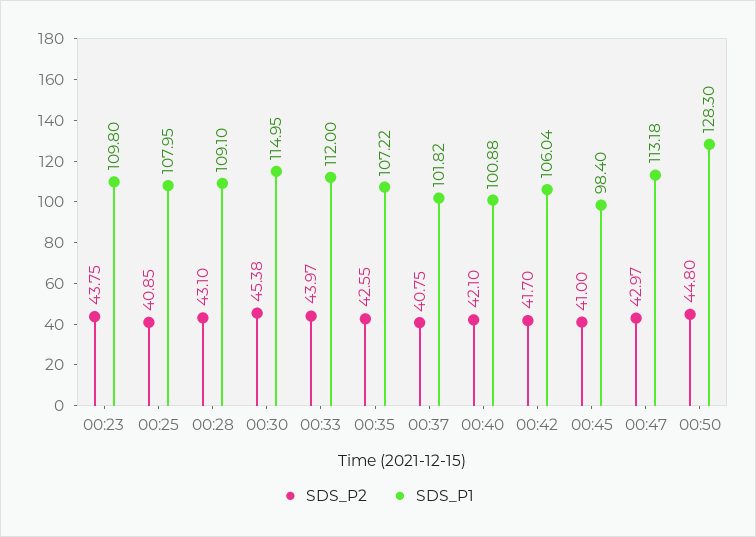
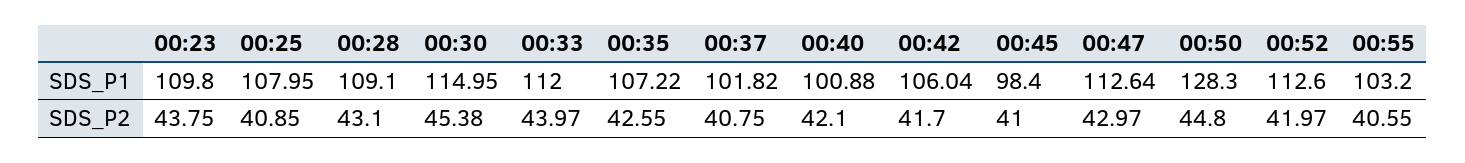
SDS_P1, 00:47: 113.18 -> 112.64
SDS_P1, 00:52: none -> 112.6
SDS_P1, 00:55: none -> 103.2
SDS_P2, 00:52: none -> 41.97
SDS_P2, 00:55: none -> 40.55

